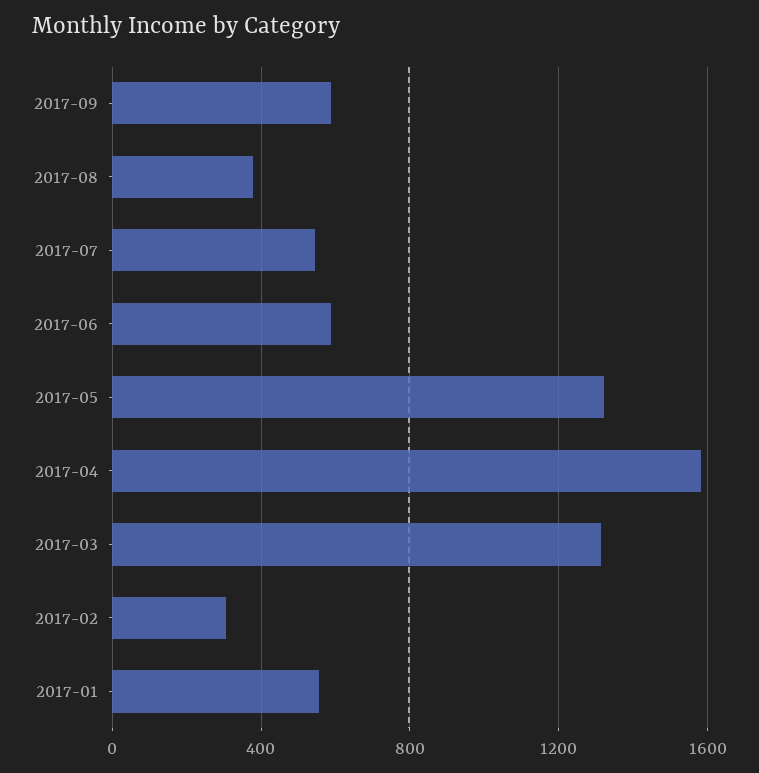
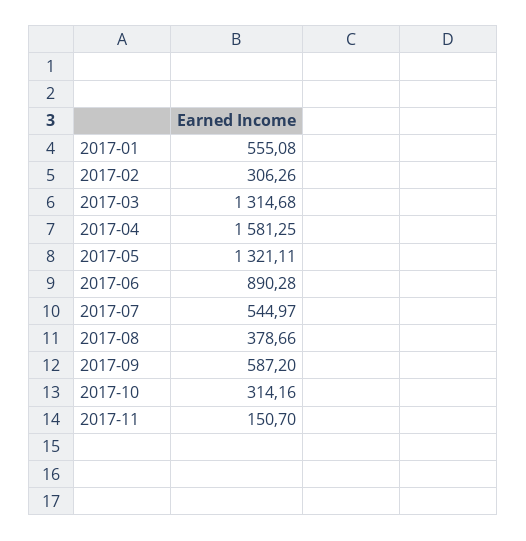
2017-06: 600 -> 890.28
2017-10: none -> 314.16
2017-11: none -> 150.7

